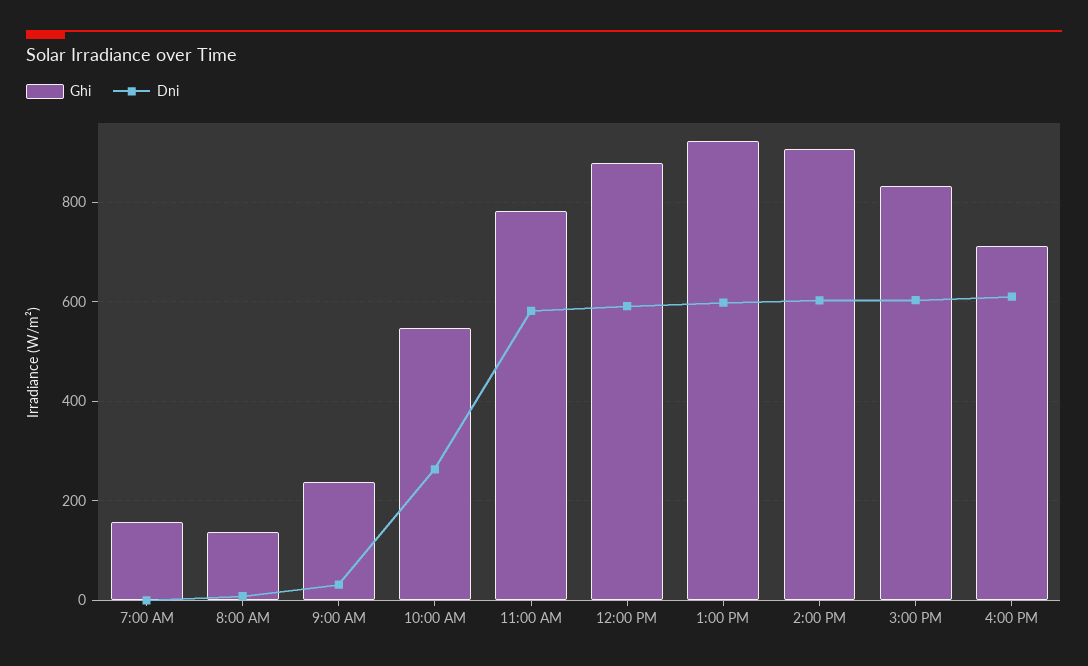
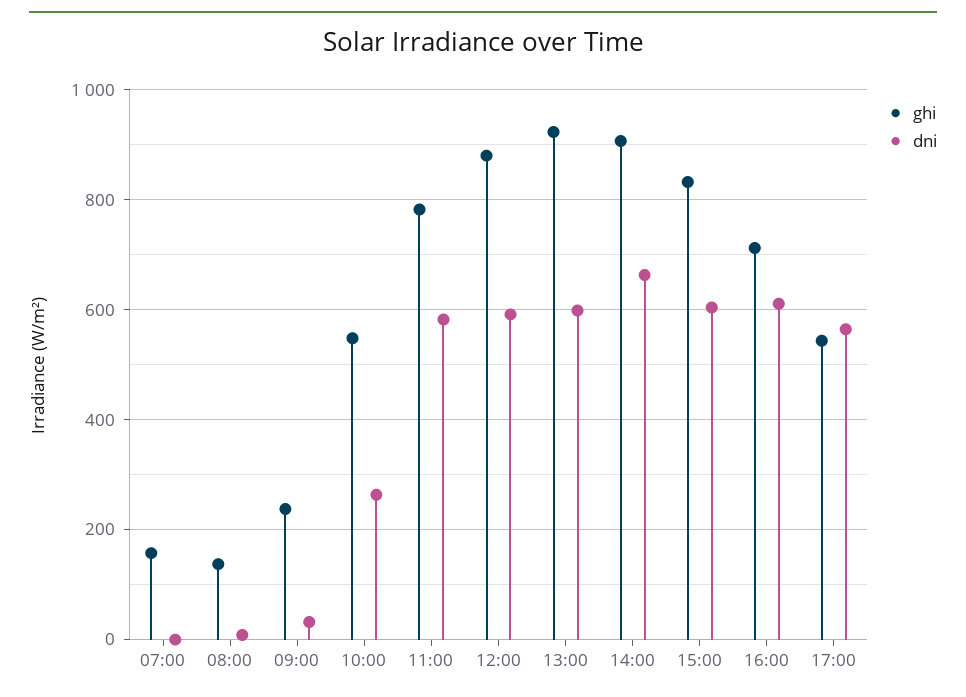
Dni, 2:00 PM: 600 -> 660
Ghi, 17:00: none -> 540
Dni, 17:00: none -> 560

